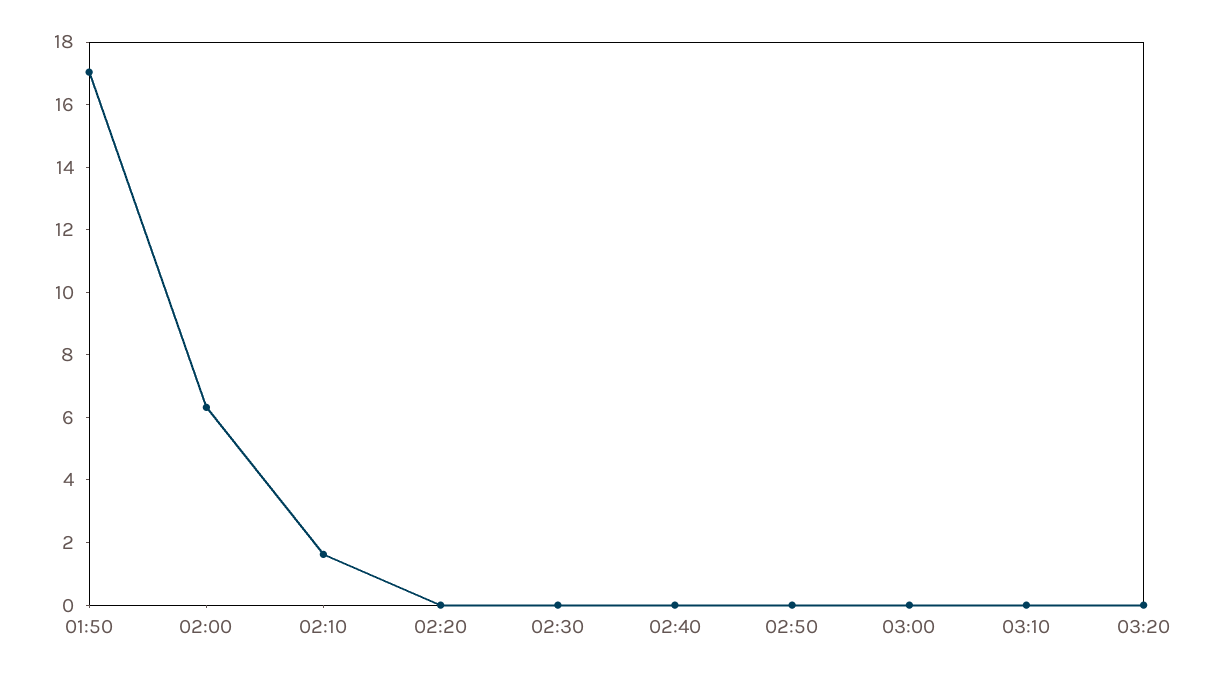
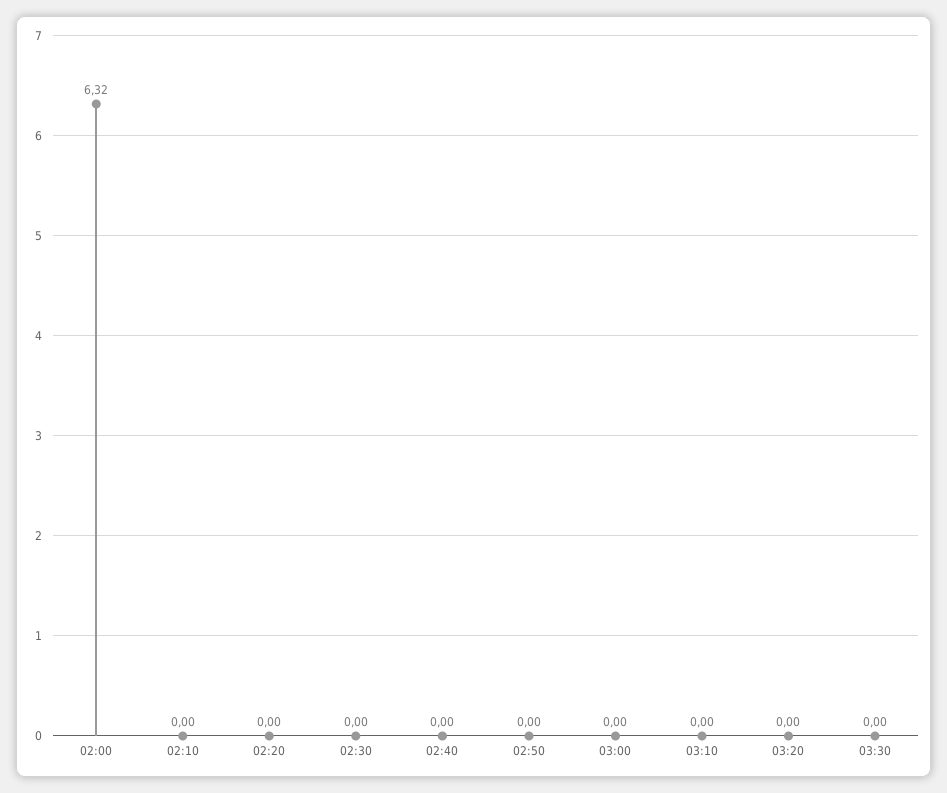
01:50: 17 -> none
02:10: 1.5 -> 0
03:30: none -> 0

